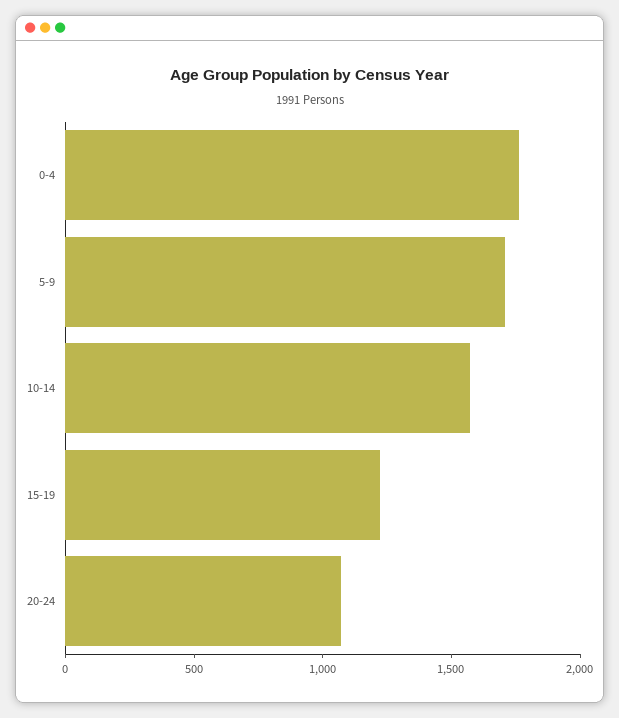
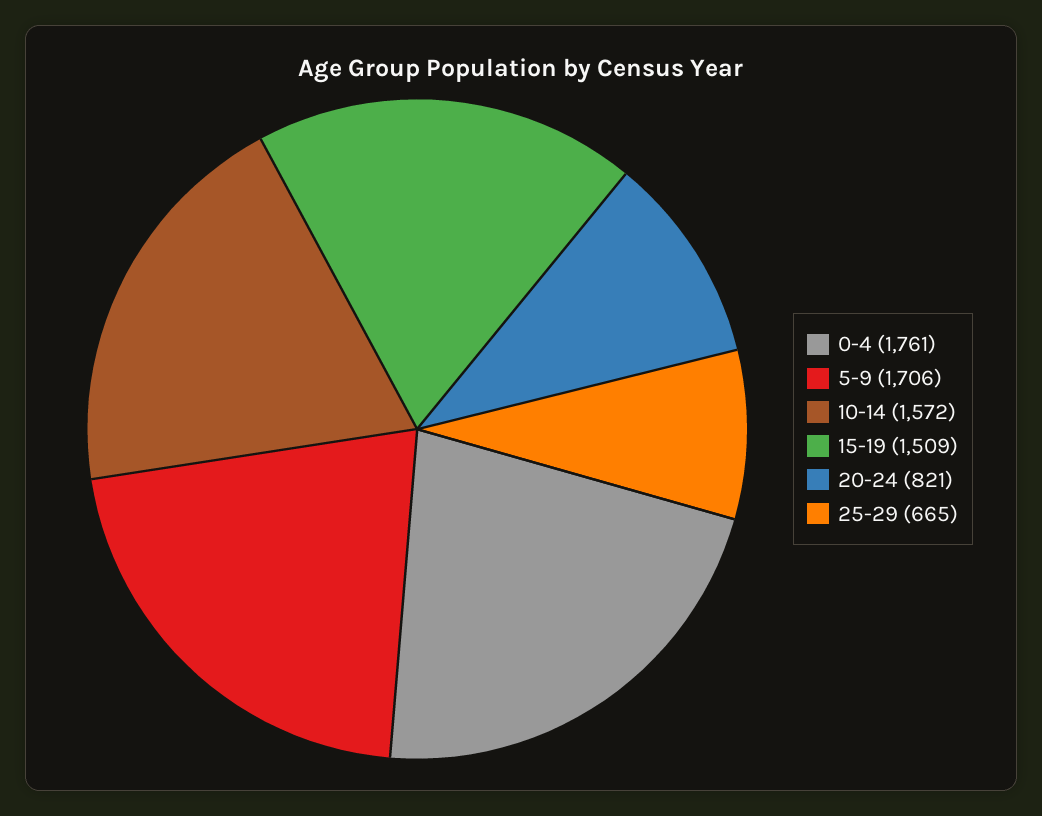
15-19: 1200 -> 1509
20-24: 1100 -> 821
25-29: none -> 665

